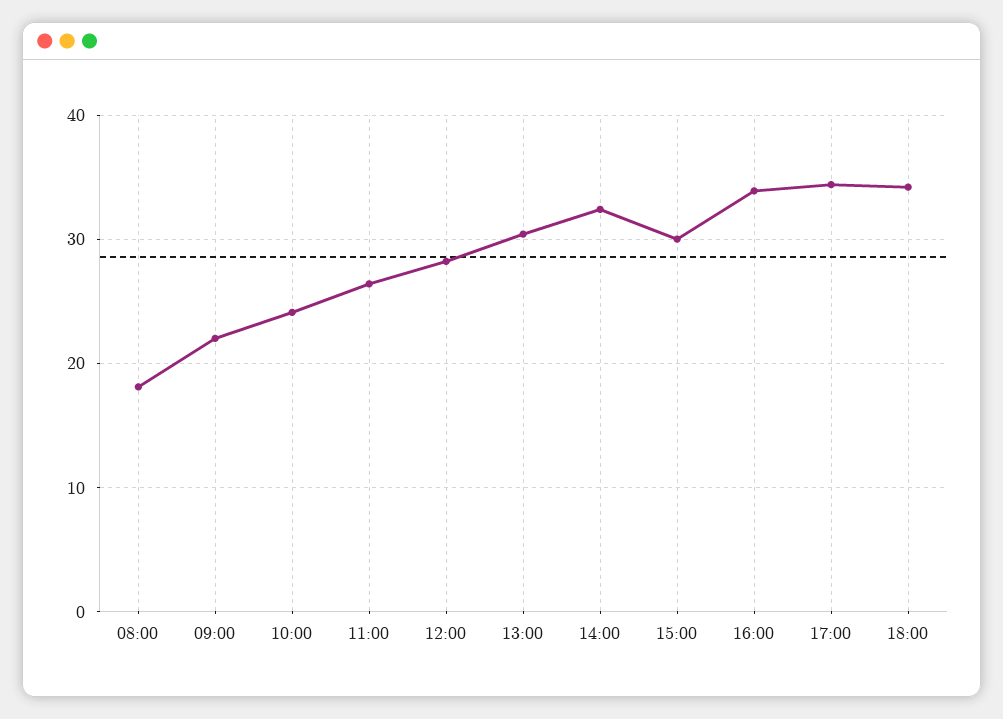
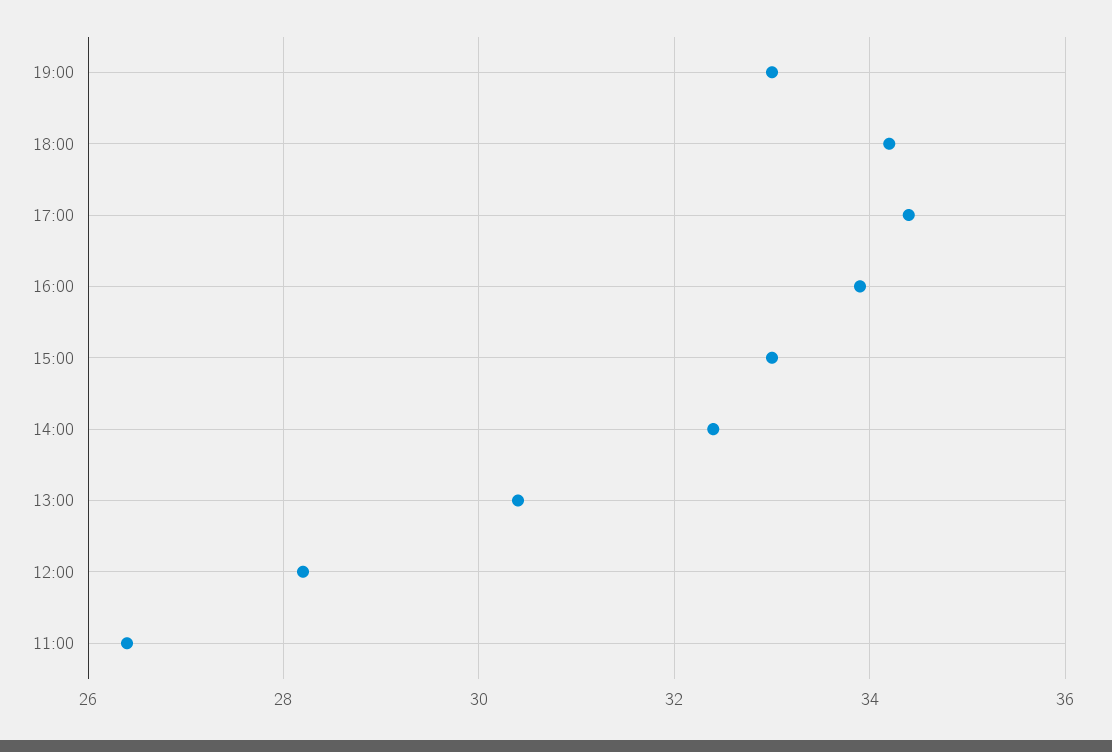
08:00: 18 -> none
09:00: 22 -> none
10:00: 24 -> none
15:00: 30 -> 33
19:00: none -> 33

